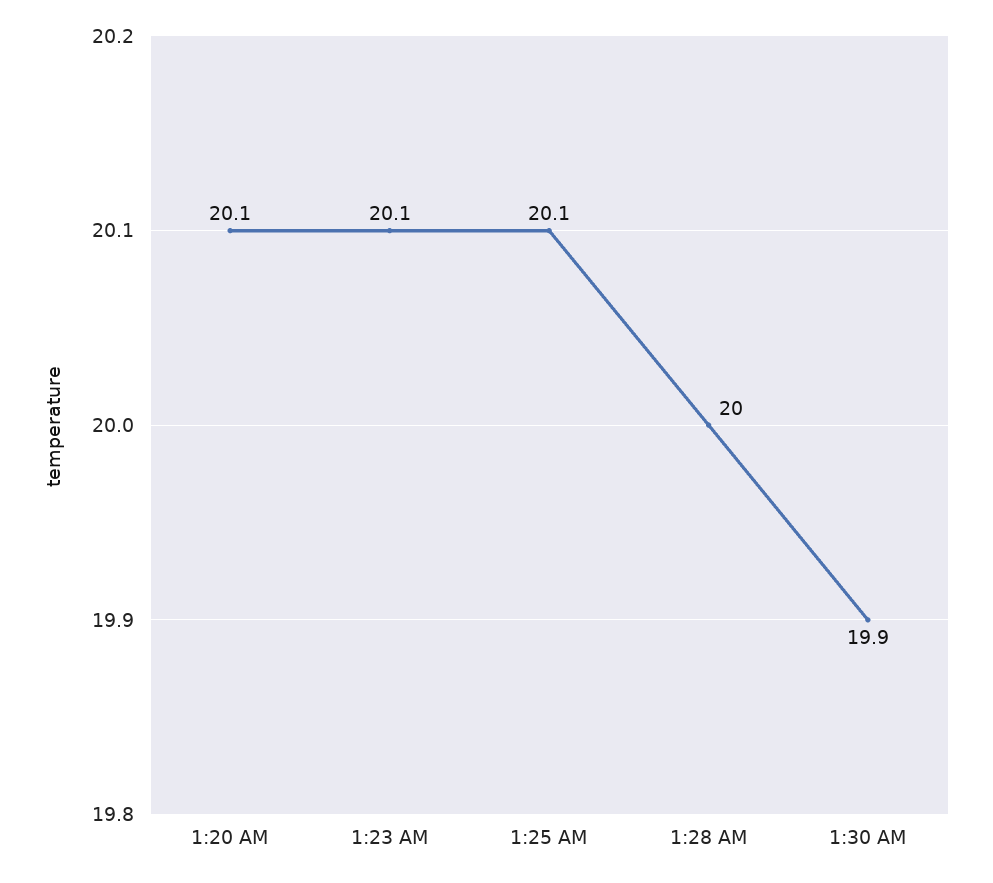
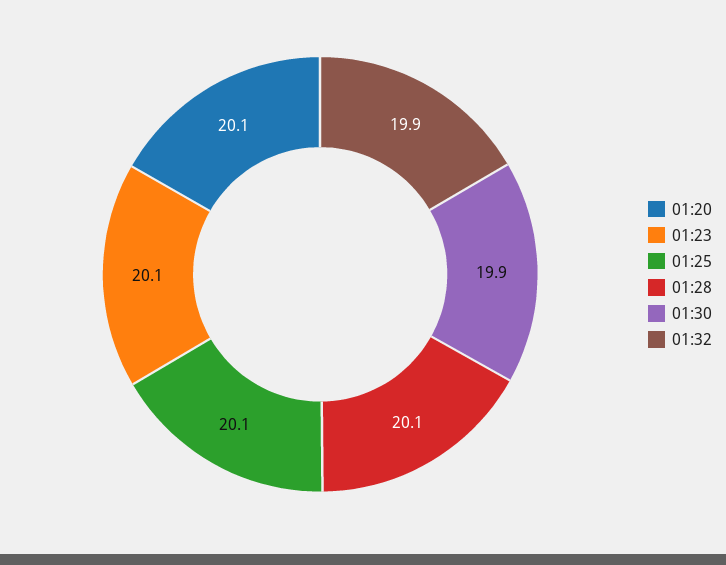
1:28 AM: 20 -> 20.1
01:32: none -> 19.9

